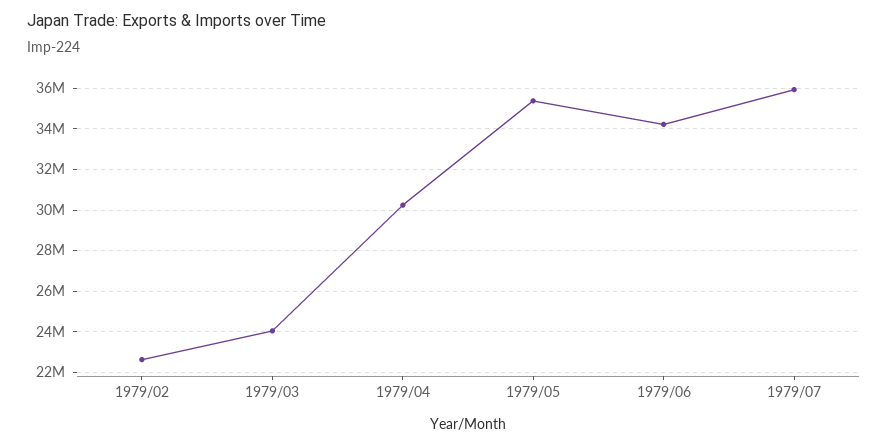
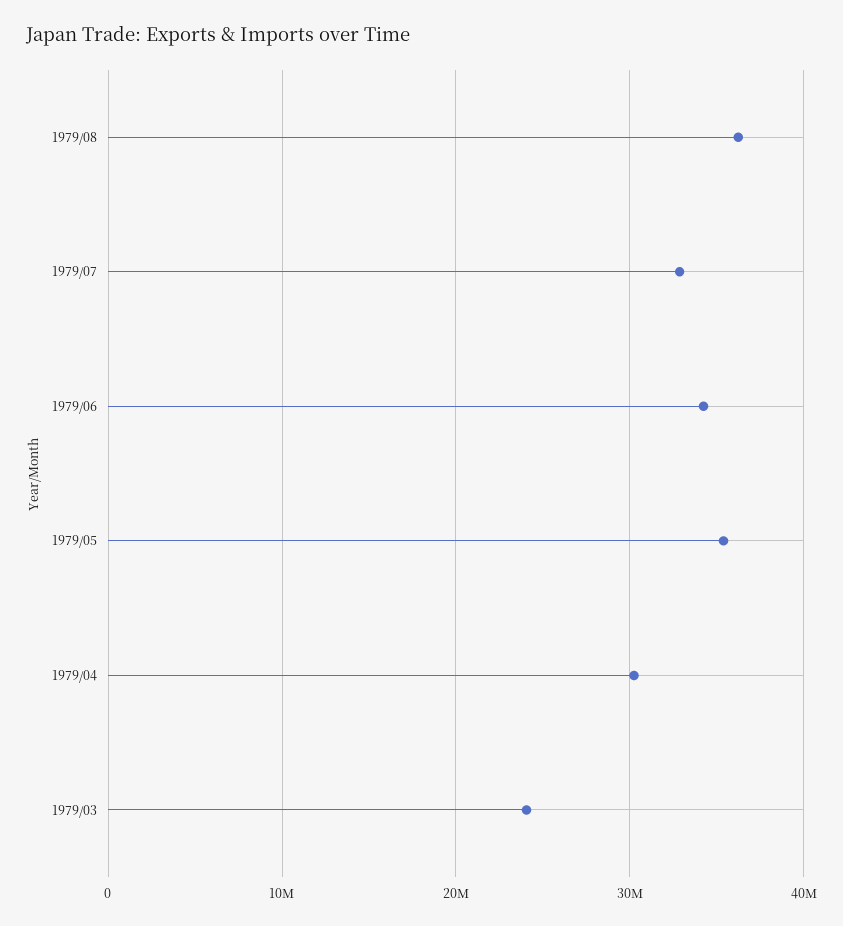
1979/02: 22500000 -> none
1979/07: 36000000 -> 33000000
1979/08: none -> 36000000

